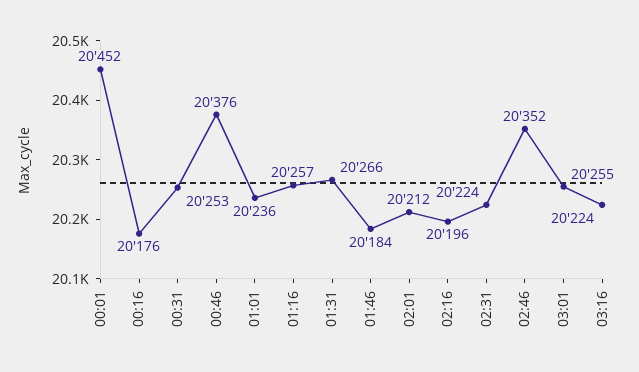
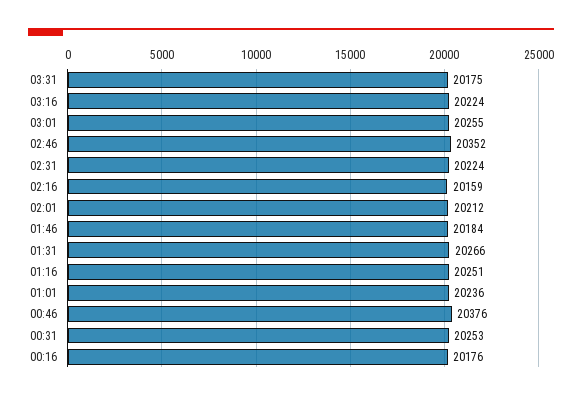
00:01: 20452 -> none
01:16: 20257 -> 20251
02:16: 20196 -> 20159
03:31: none -> 20175

